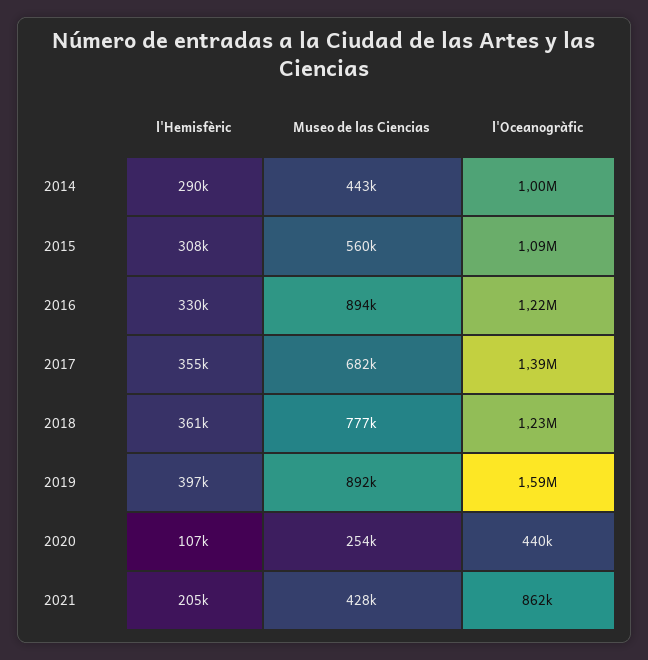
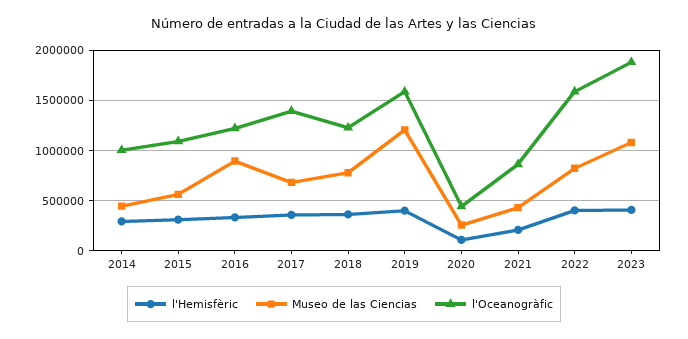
Museo de las Ciencias, 2019: 892000 -> 1200000
l'Hemisfèric, 2022: none -> 400000
Museo de las Ciencias, 2022: none -> 800000
l'Oceanogràfic, 2022: none -> 1600000
l'Hemisfèric, 2023: none -> 400000
Museo de las Ciencias, 2023: none -> 1100000
l'Oceanogràfic, 2023: none -> 1900000

